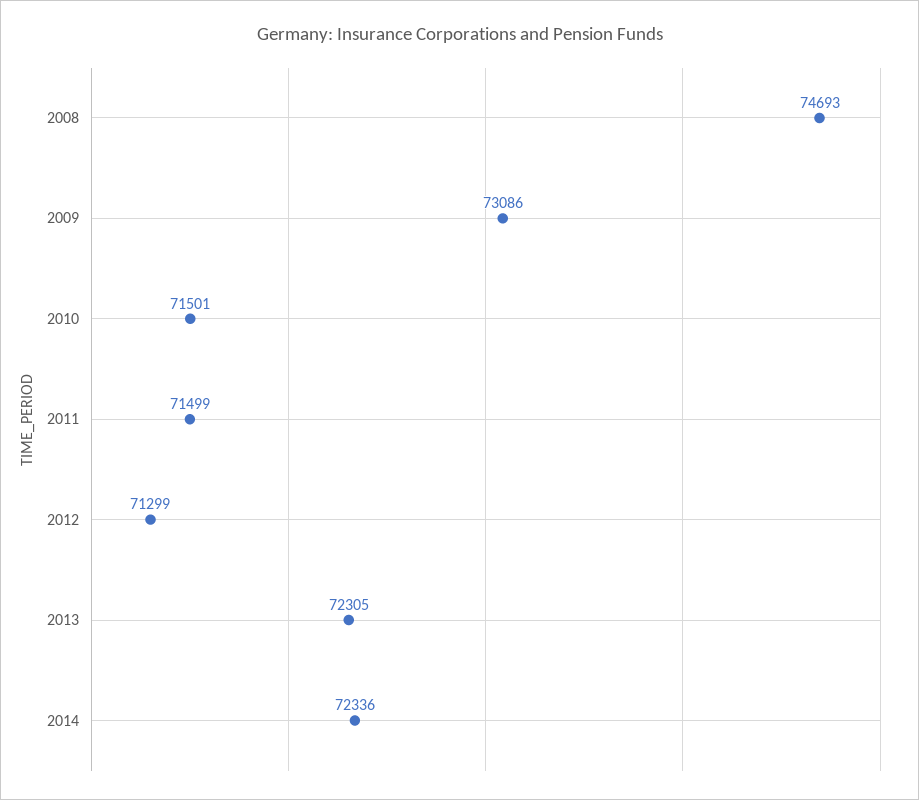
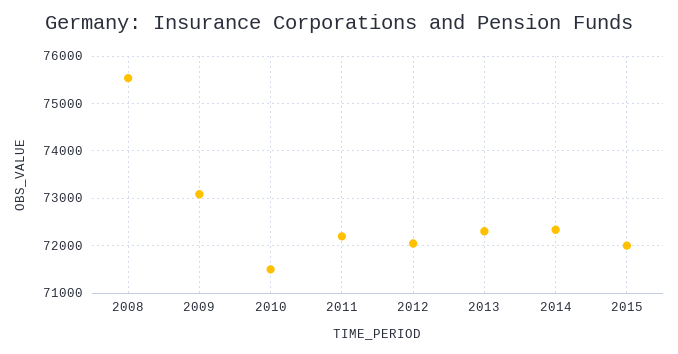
2008: 74693 -> 75600
2011: 71499 -> 72200
2012: 71299 -> 72000
2015: none -> 72000

